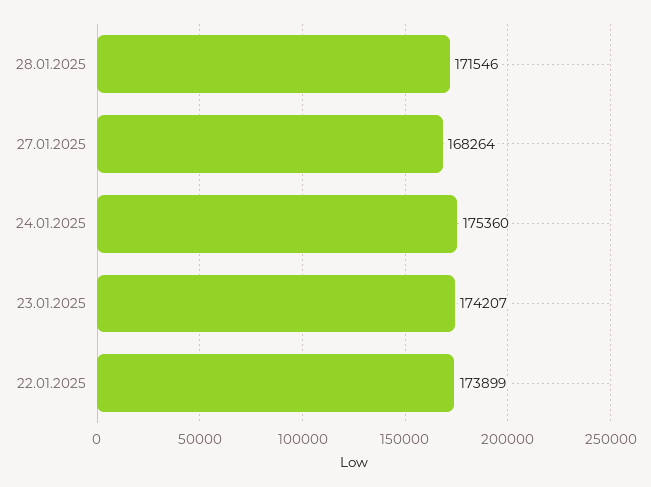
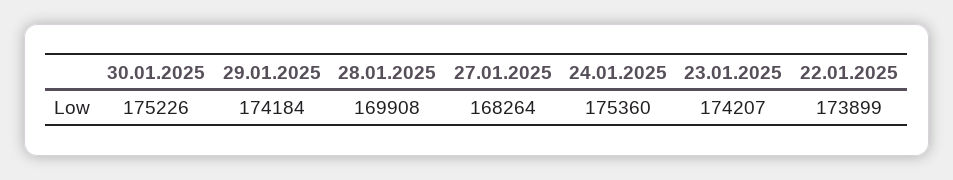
28.01.2025: 171546 -> 169908
30.01.2025: none -> 175226
29.01.2025: none -> 174184

